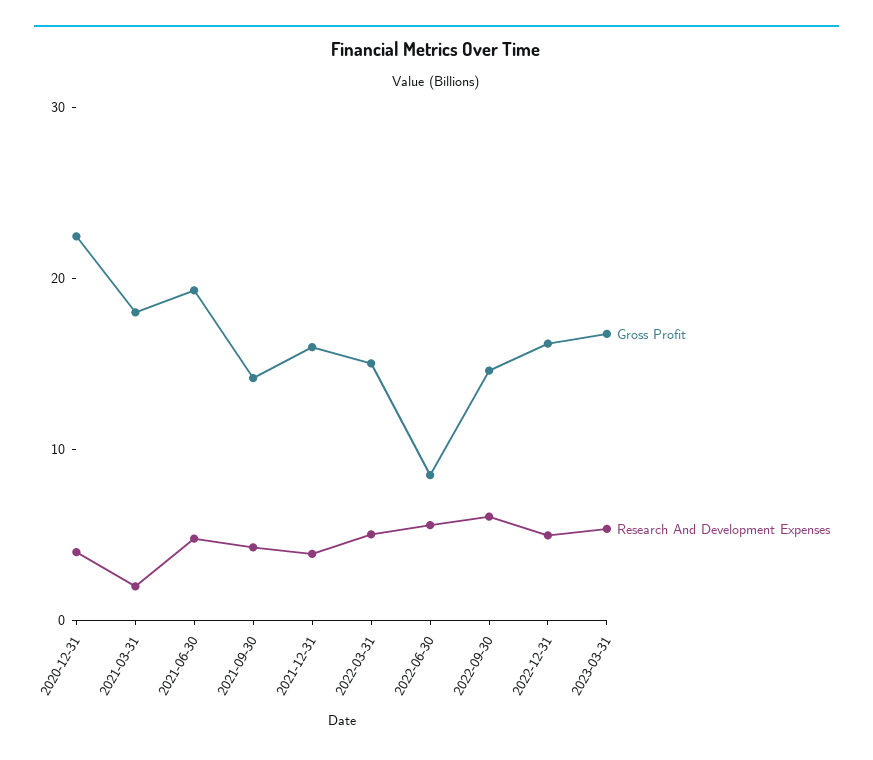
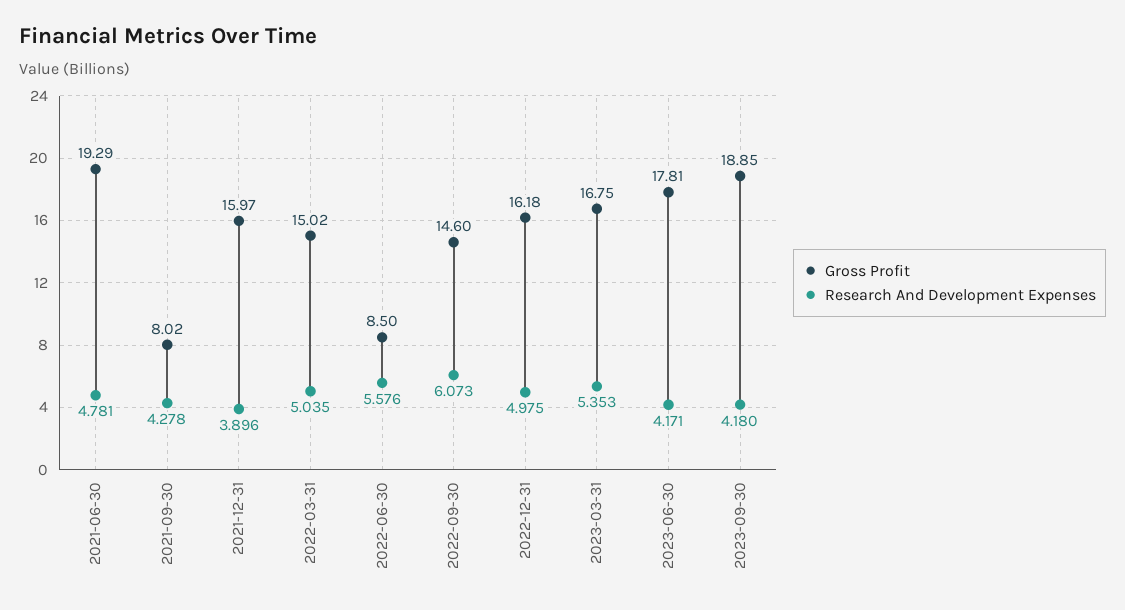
Gross Profit, 2020-12-31: 22 -> none
Research And Development Expenses, 2020-12-31: 4 -> none
Gross Profit, 2021-03-31: 18 -> none
Research And Development Expenses, 2021-03-31: 2 -> none
Gross Profit, 2021-09-30: 14 -> 8.02
Gross Profit, 2023-06-30: none -> 17.81
Research And Development Expenses, 2023-06-30: none -> 4.171
Gross Profit, 2023-09-30: none -> 18.85
Research And Development Expenses, 2023-09-30: none -> 4.18

